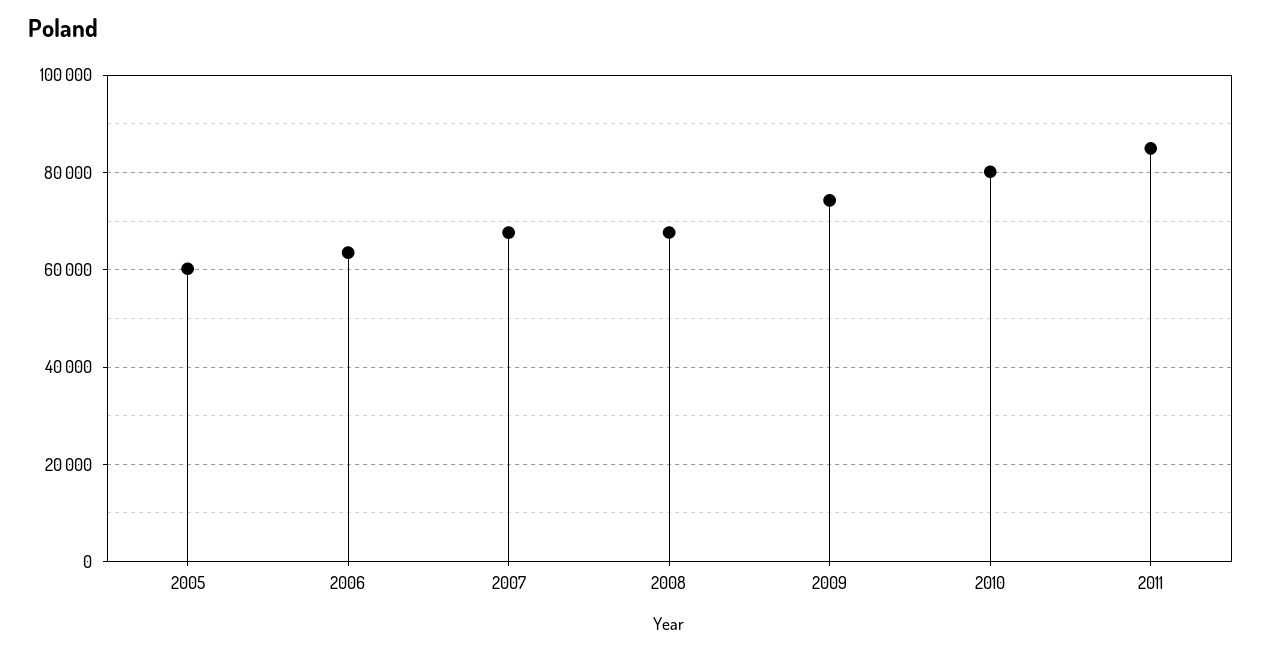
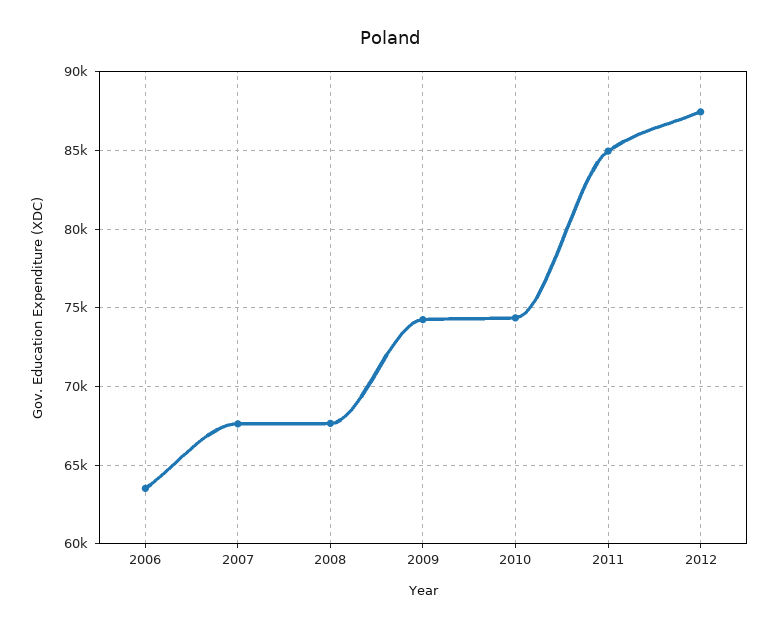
2005: 60000 -> none
2010: 80000 -> 74500
2012: none -> 87500

